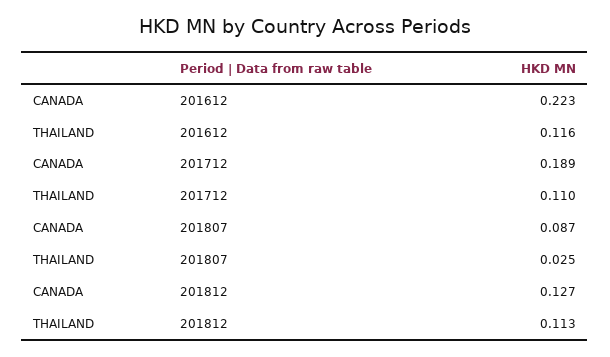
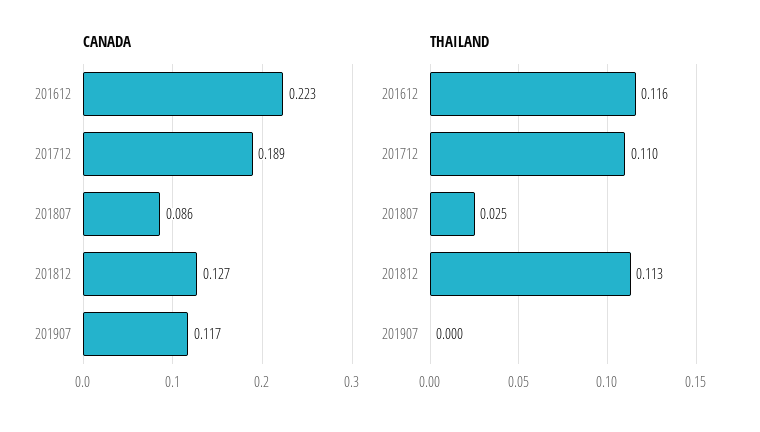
CANADA, 201807: 0.087 -> 0.086
CANADA, 201907: none -> 0.117
THAILAND, 201907: none -> 0

